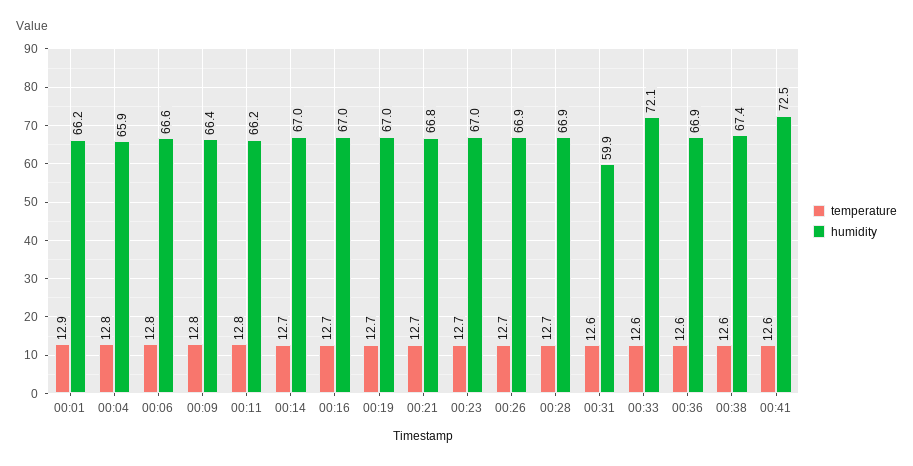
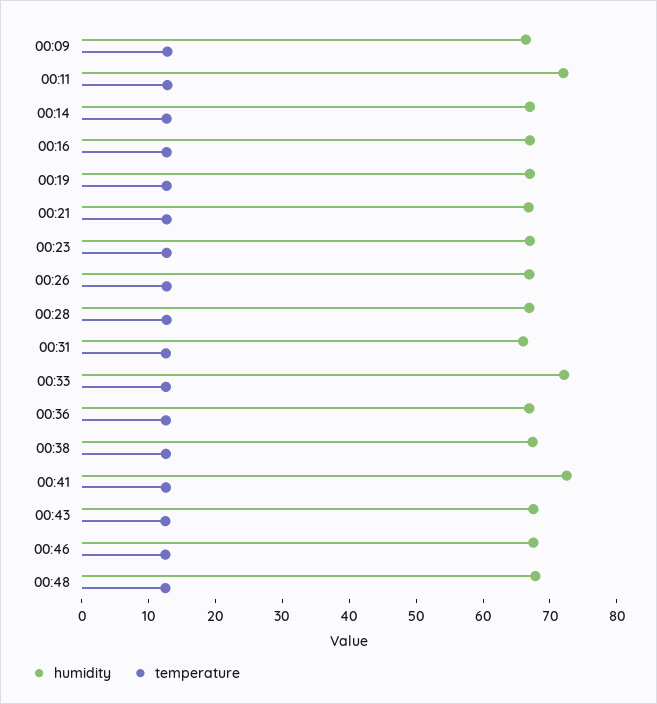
temperature, 00:01: 12.9 -> none
humidity, 00:01: 66.2 -> none
temperature, 00:04: 12.8 -> none
humidity, 00:04: 65.9 -> none
temperature, 00:06: 12.8 -> none
humidity, 00:06: 66.6 -> none
humidity, 00:11: 66.2 -> 72
humidity, 00:31: 59.9 -> 66
humidity, 00:43: none -> 68
temperature, 00:43: none -> 12
humidity, 00:46: none -> 68
temperature, 00:46: none -> 12
humidity, 00:48: none -> 68
temperature, 00:48: none -> 12

